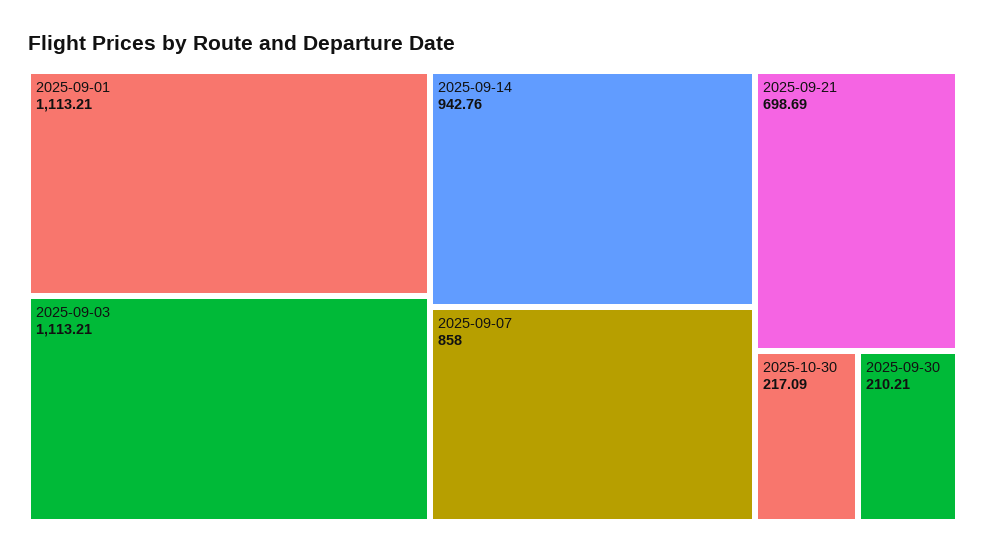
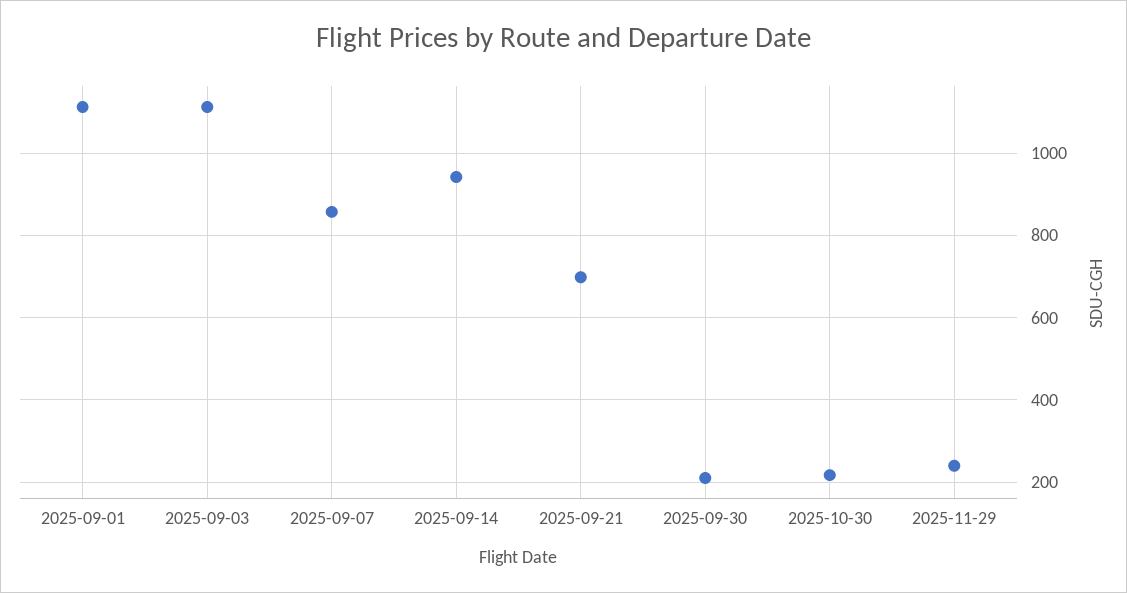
2025-11-29: none -> 240

